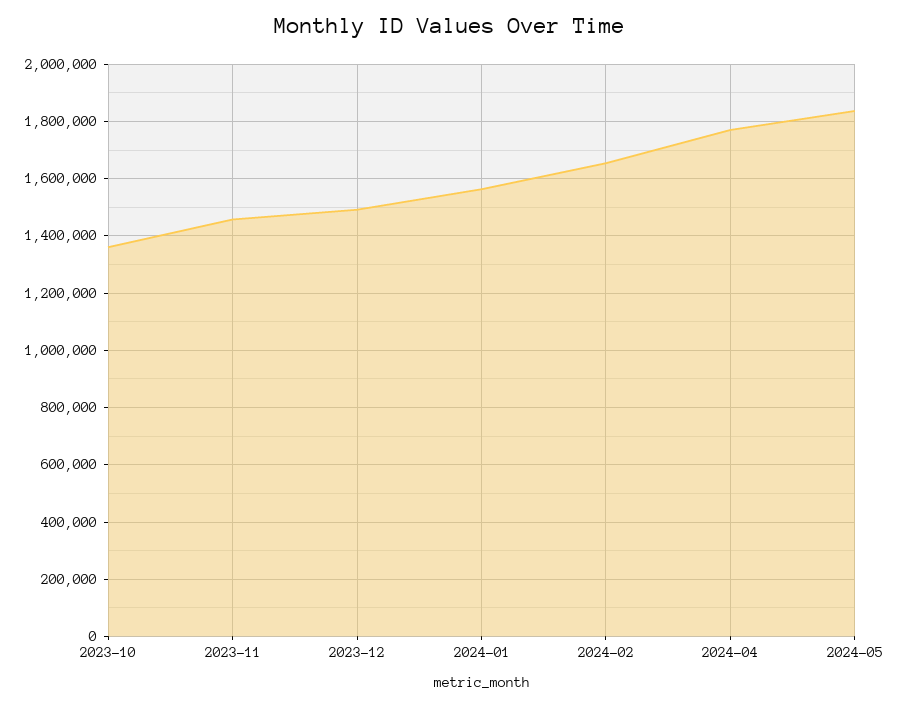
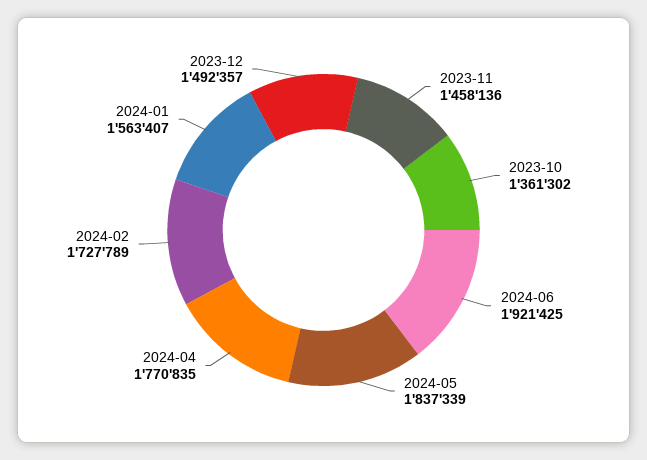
2024-02: 1650000 -> 1727789
2024-06: none -> 1921425

